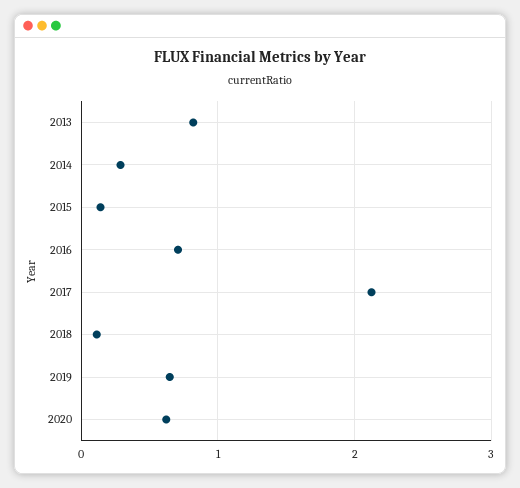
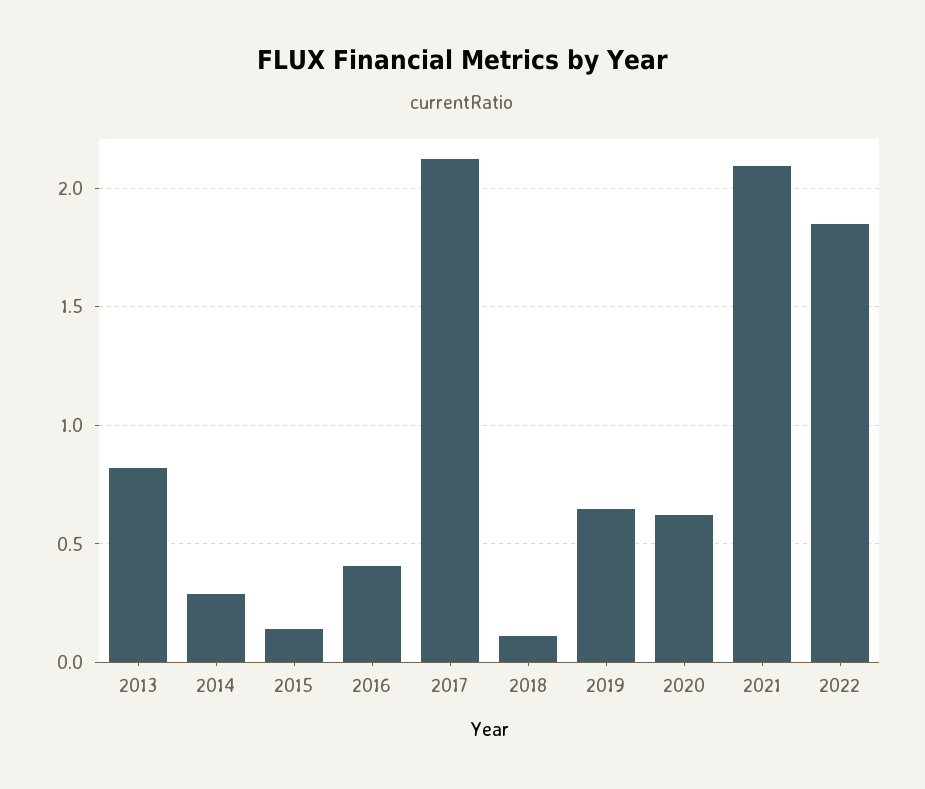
2016: 0.7 -> 0.4
2021: none -> 2.1
2022: none -> 1.85

